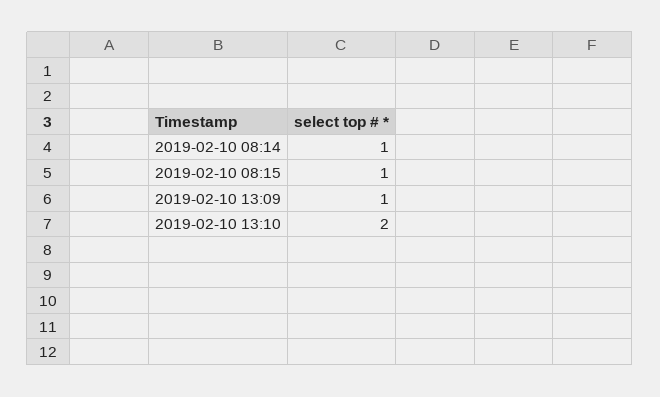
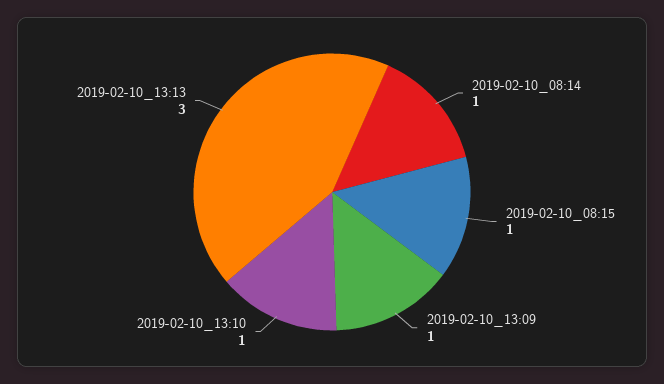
2019-02-10 13:10: 2 -> 1
2019-02-10_13:13: none -> 3

